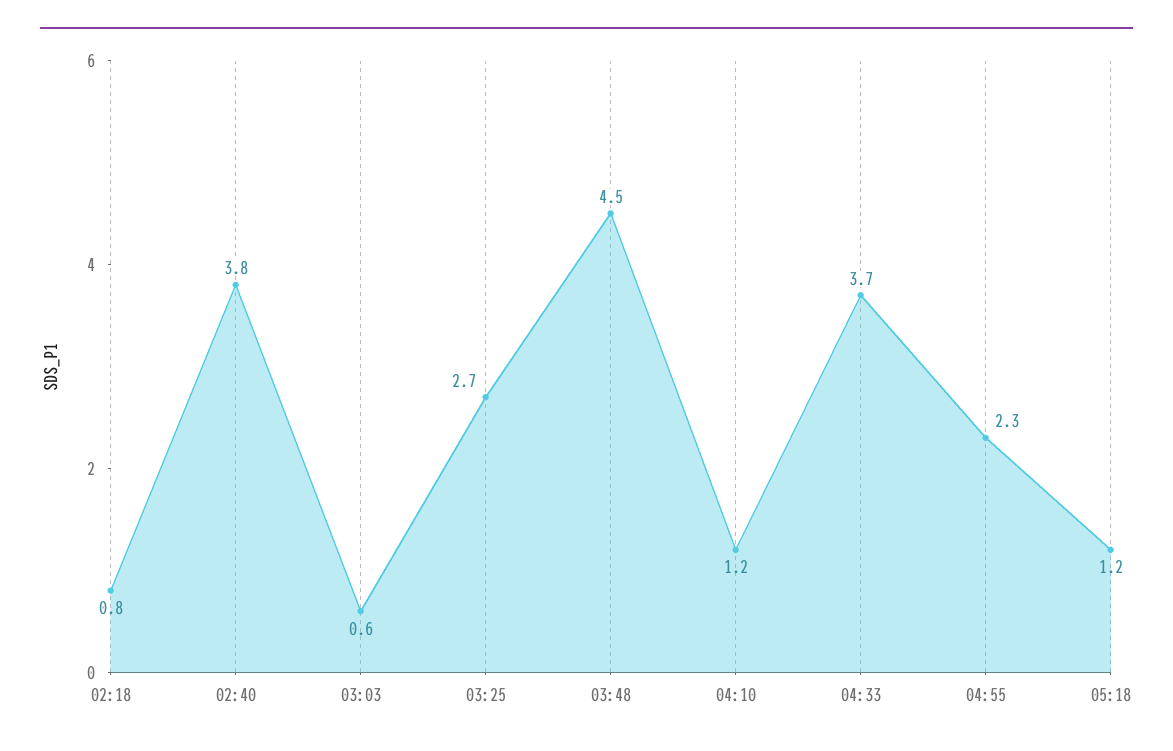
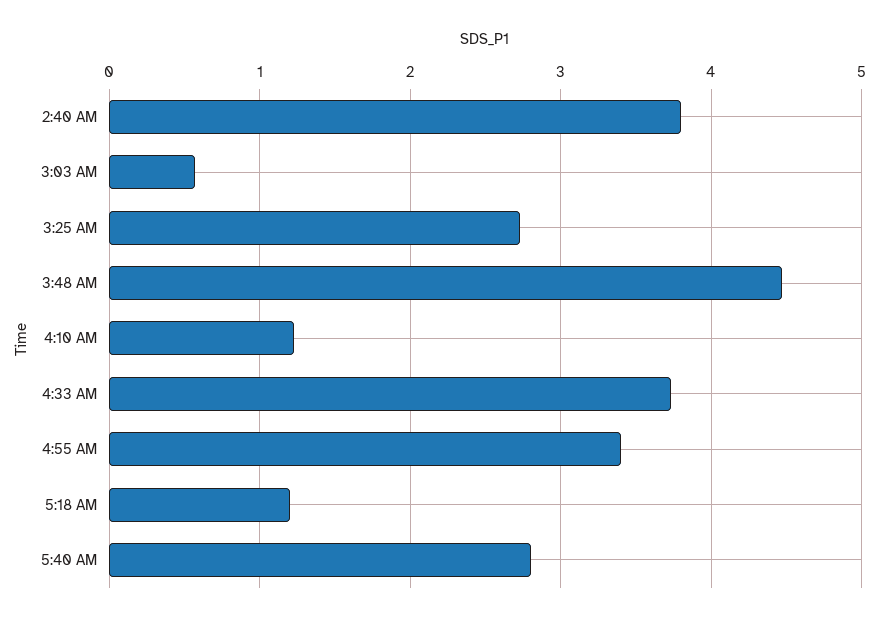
02:18: 0.8 -> none
04:55: 2.3 -> 3.4
5:40 AM: none -> 2.8

